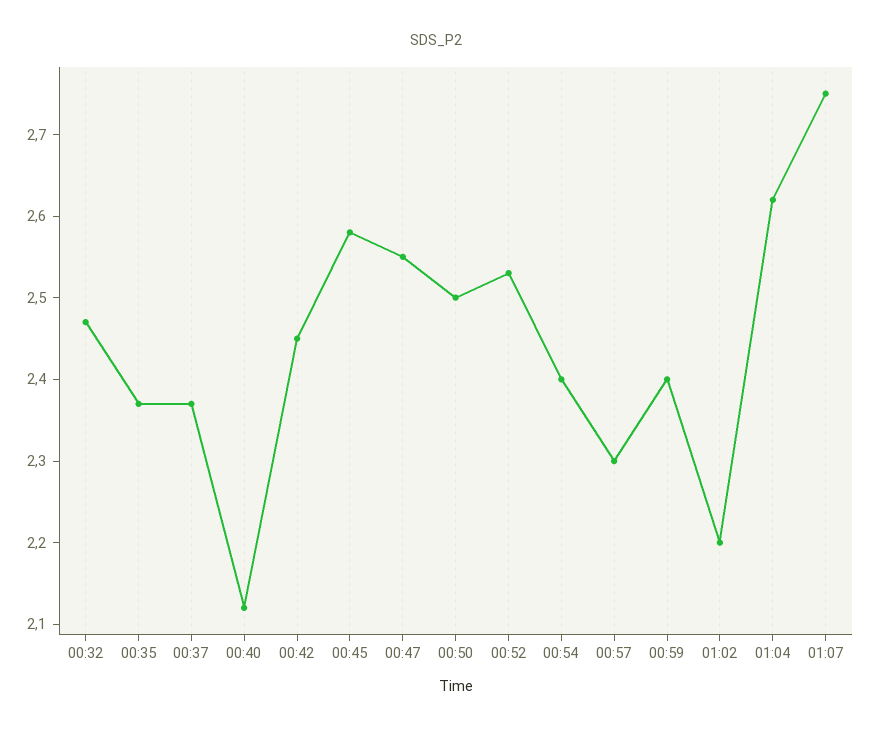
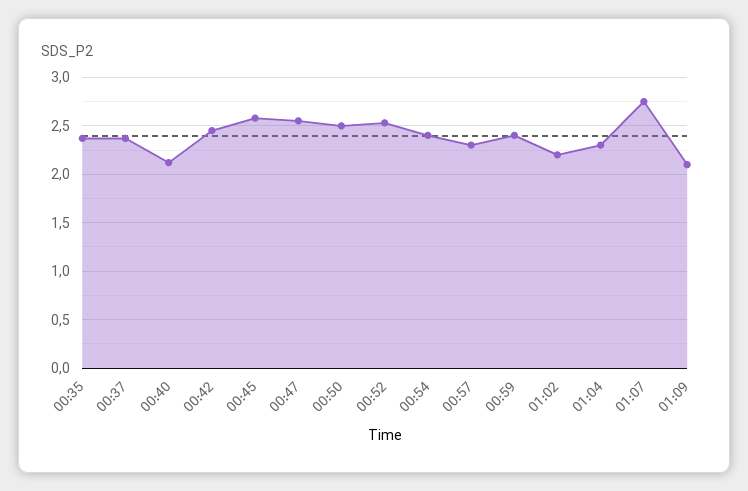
00:32: 2.47 -> none
01:04: 2.62 -> 2.3
01:09: none -> 2.1

